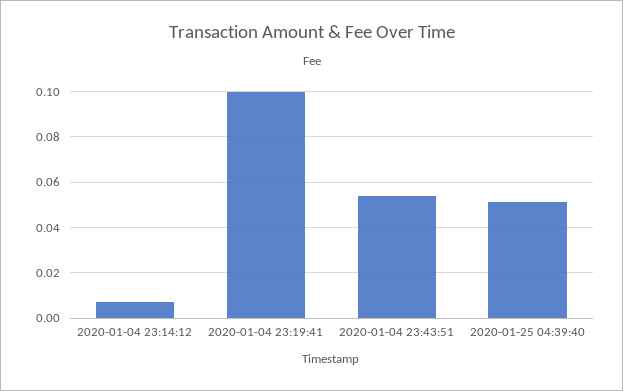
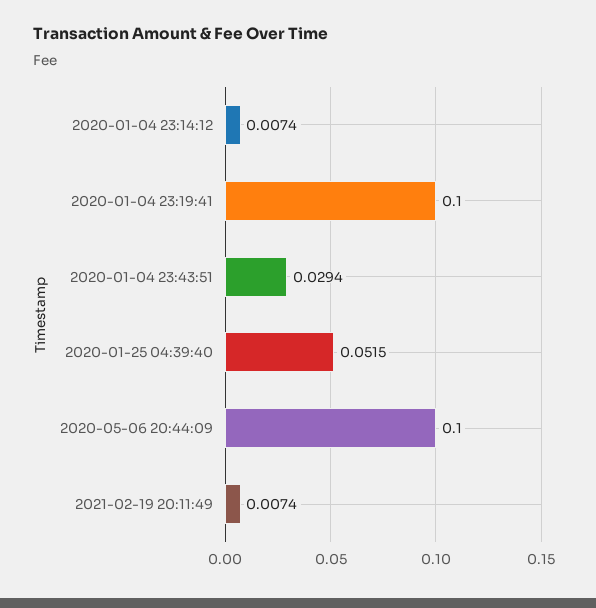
2020-01-04 23:43:51: 0.055 -> 0.0294
2020-05-06 20:44:09: none -> 0.1
2021-02-19 20:11:49: none -> 0.0074

